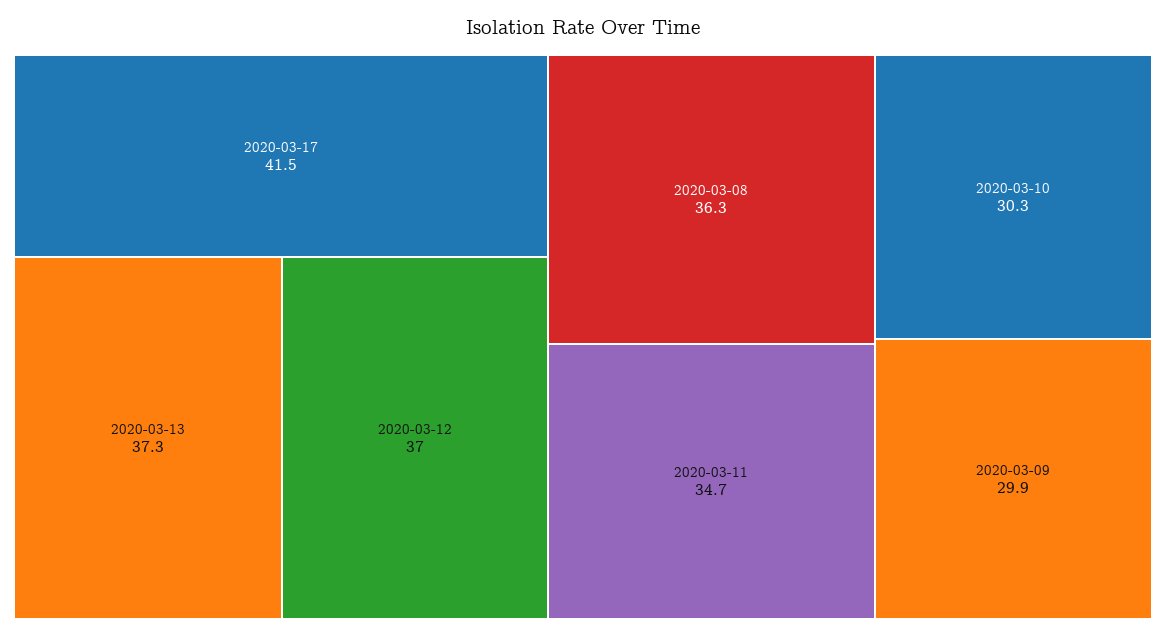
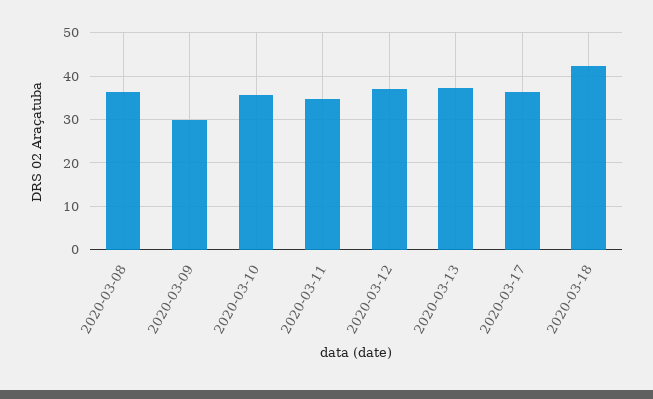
2020-03-17: 41.5 -> 36
2020-03-10: 30.3 -> 36
2020-03-18: none -> 42

